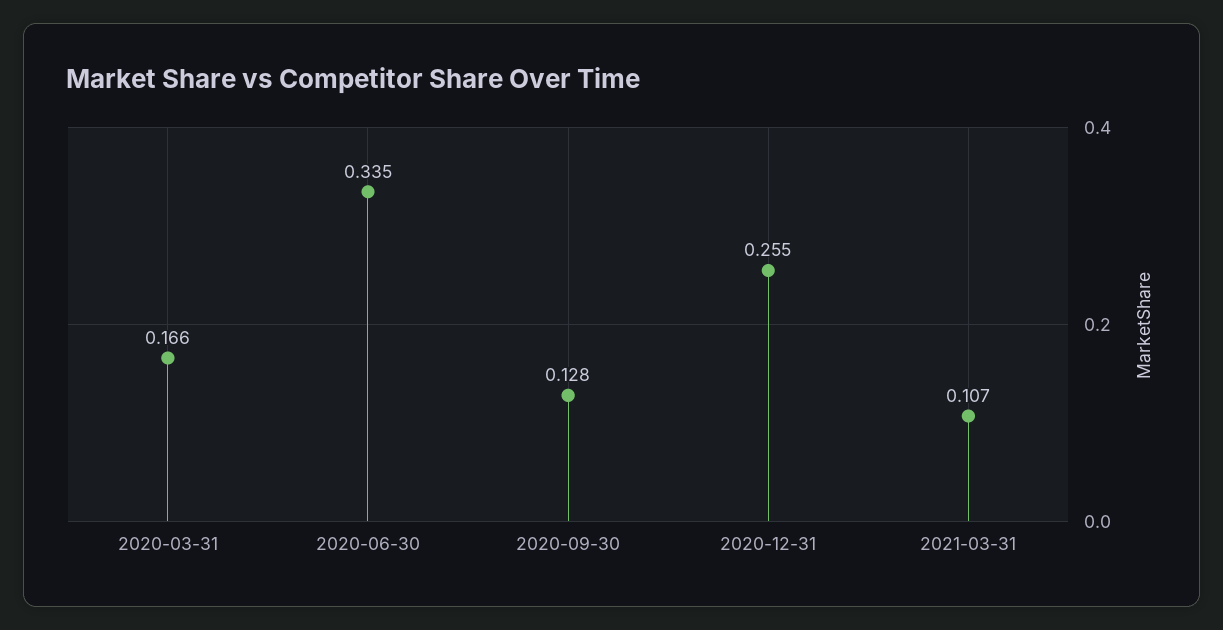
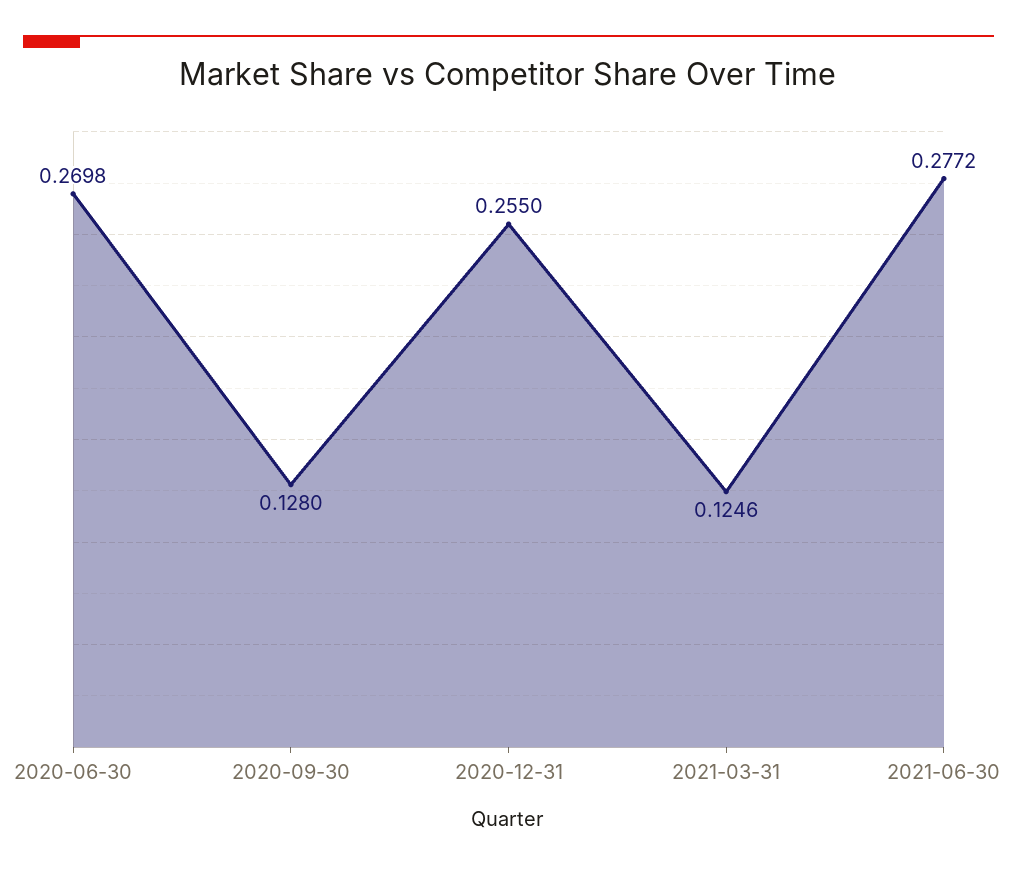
2020-03-31: 0.166 -> none
2020-06-30: 0.335 -> 0.2698
2021-03-31: 0.107 -> 0.1246
2021-06-30: none -> 0.2772

